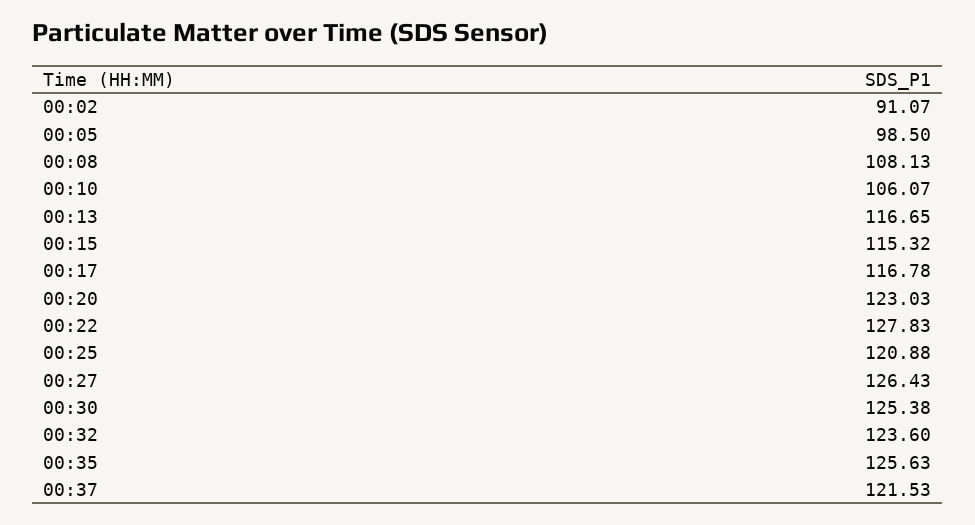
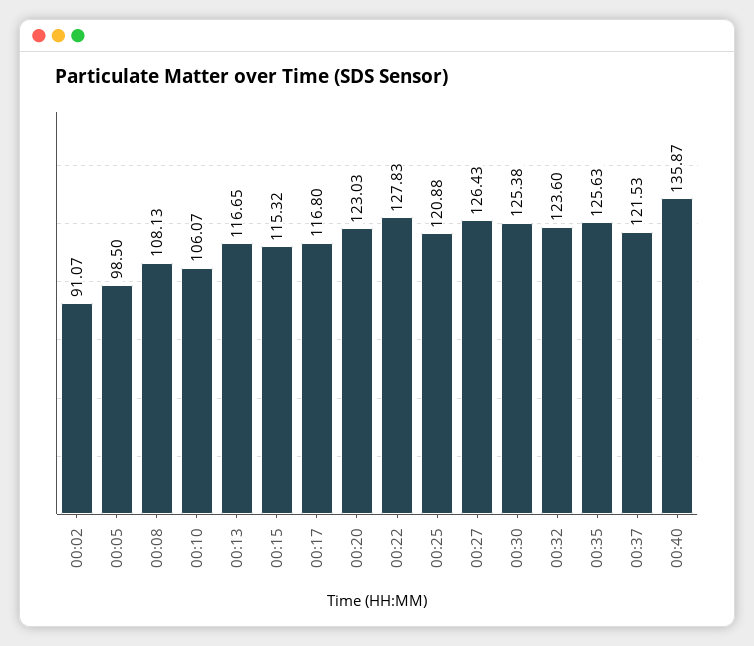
00:17: 116.78 -> 116.8
00:40: none -> 135.87

